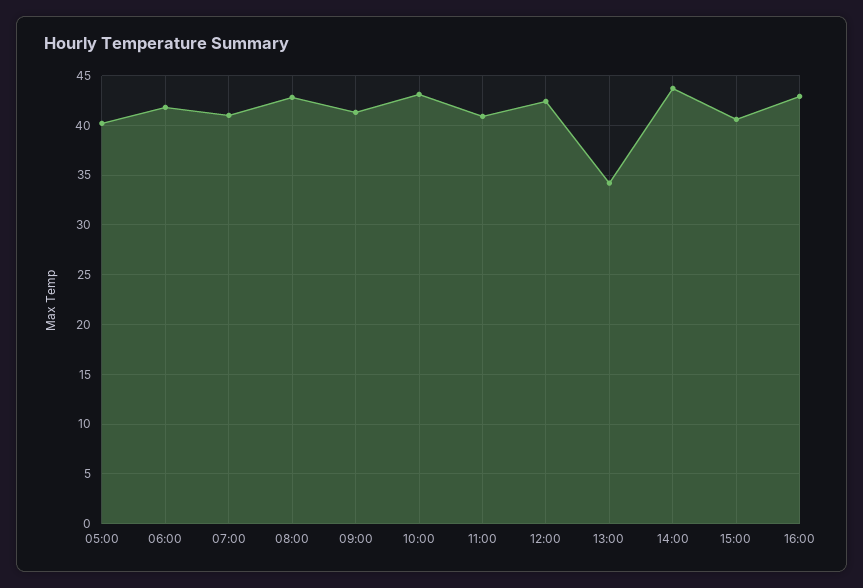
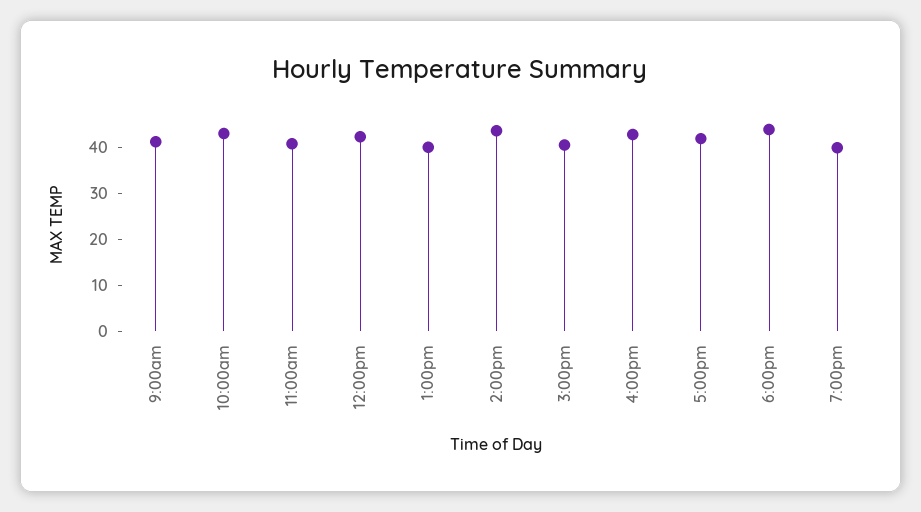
05:00: 40 -> none
06:00: 42 -> none
07:00: 41 -> none
08:00: 43 -> none
13:00: 34 -> 40
5:00pm: none -> 42
6:00pm: none -> 44
7:00pm: none -> 40

